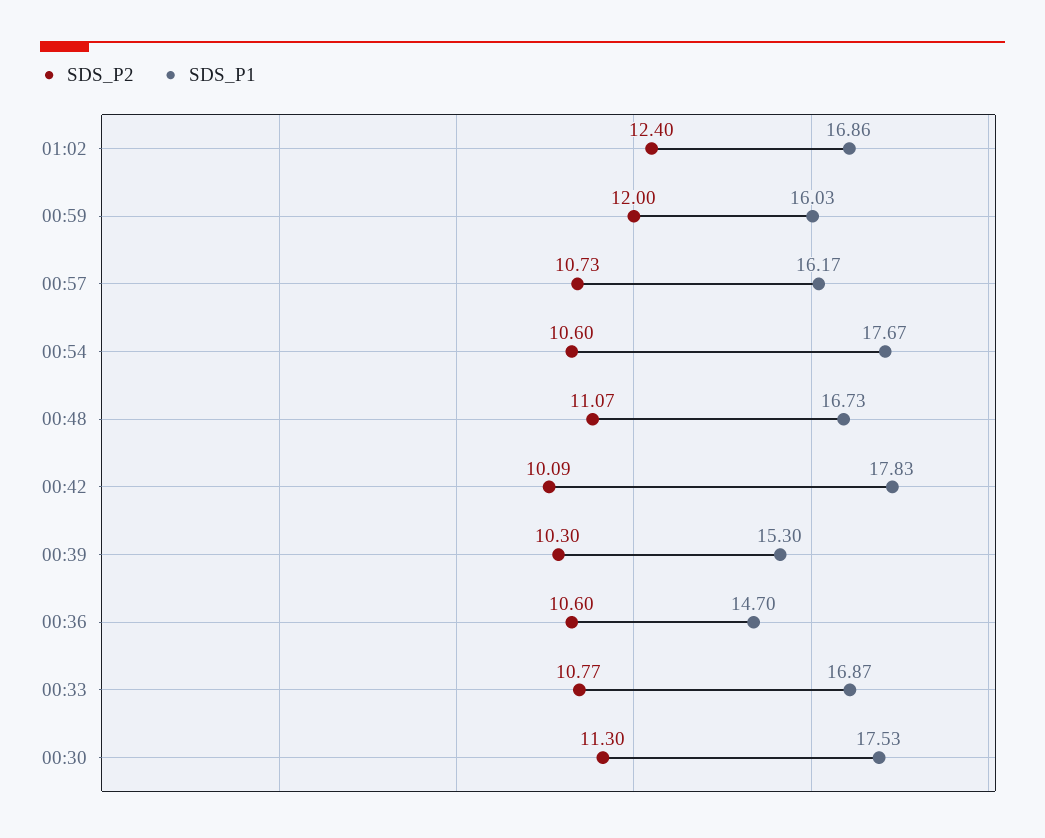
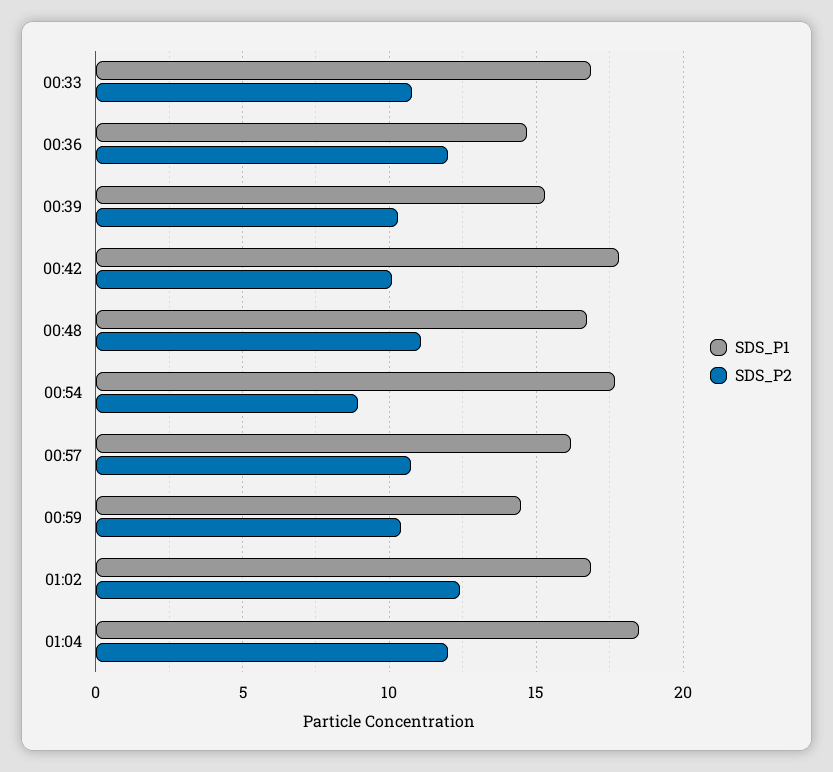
SDS_P2, 00:59: 12 -> 10.5
SDS_P1, 00:59: 16.03 -> 14.5
SDS_P2, 00:54: 10.6 -> 9
SDS_P2, 00:36: 10.6 -> 12
SDS_P2, 00:30: 11.3 -> none
SDS_P1, 00:30: 17.53 -> none
SDS_P1, 01:04: none -> 18.5
SDS_P2, 01:04: none -> 12

